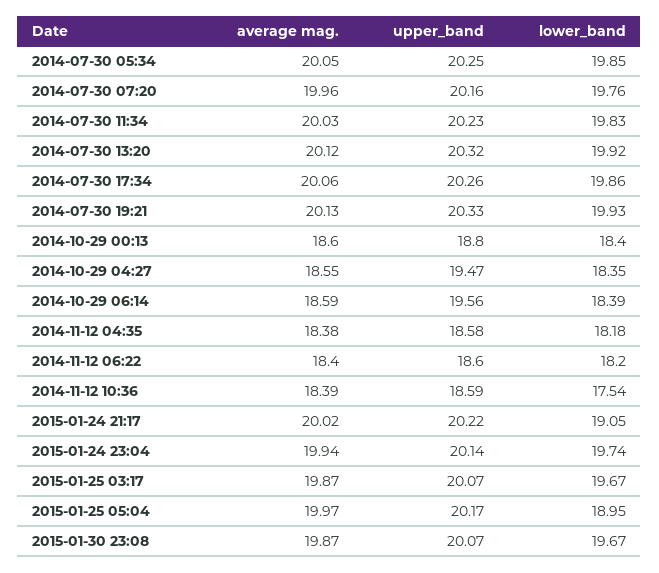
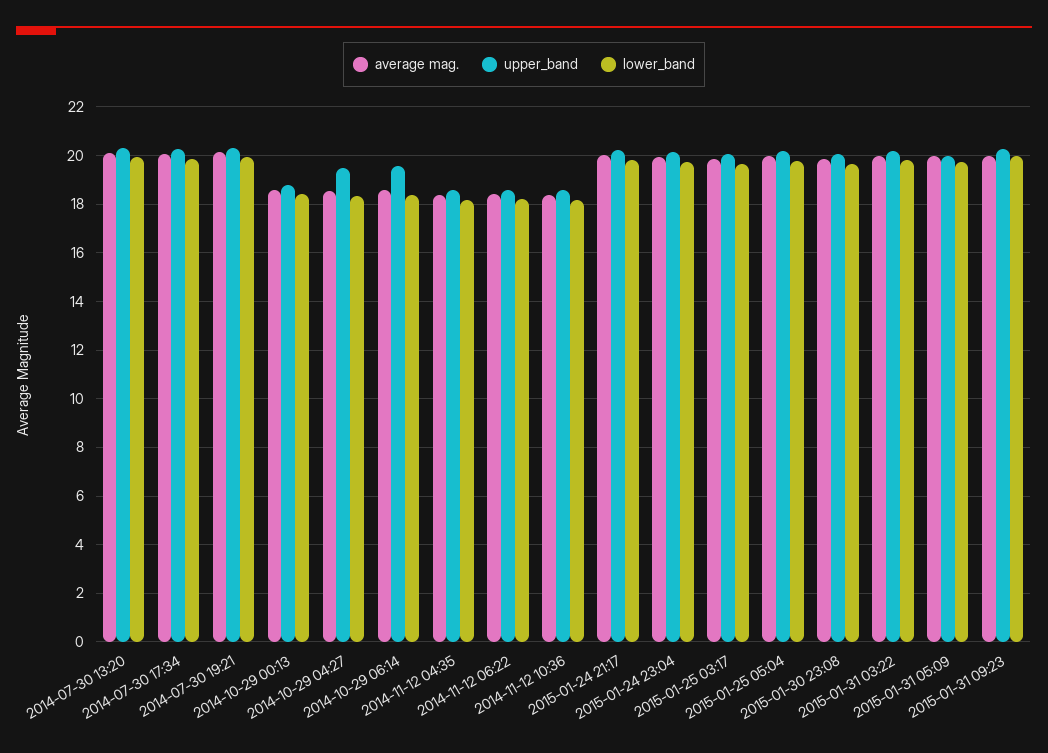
average mag., 2014-07-30 05:34: 20.05 -> none
upper_band, 2014-07-30 05:34: 20.25 -> none
lower_band, 2014-07-30 05:34: 19.85 -> none
average mag., 2014-07-30 07:20: 19.96 -> none
upper_band, 2014-07-30 07:20: 20.16 -> none
lower_band, 2014-07-30 07:20: 19.76 -> none
average mag., 2014-07-30 11:34: 20.03 -> none
upper_band, 2014-07-30 11:34: 20.23 -> none
lower_band, 2014-07-30 11:34: 19.83 -> none
lower_band, 2014-11-12 10:36: 17.54 -> 18.25
lower_band, 2015-01-24 21:17: 19.05 -> 19.75
lower_band, 2015-01-25 05:04: 18.95 -> 19.75
average mag., 2015-01-31 03:22: none -> 20
upper_band, 2015-01-31 03:22: none -> 20.25
lower_band, 2015-01-31 03:22: none -> 19.75
average mag., 2015-01-31 05:09: none -> 20
upper_band, 2015-01-31 05:09: none -> 20
lower_band, 2015-01-31 05:09: none -> 19.75
average mag., 2015-01-31 09:23: none -> 20
upper_band, 2015-01-31 09:23: none -> 20.25
lower_band, 2015-01-31 09:23: none -> 20

